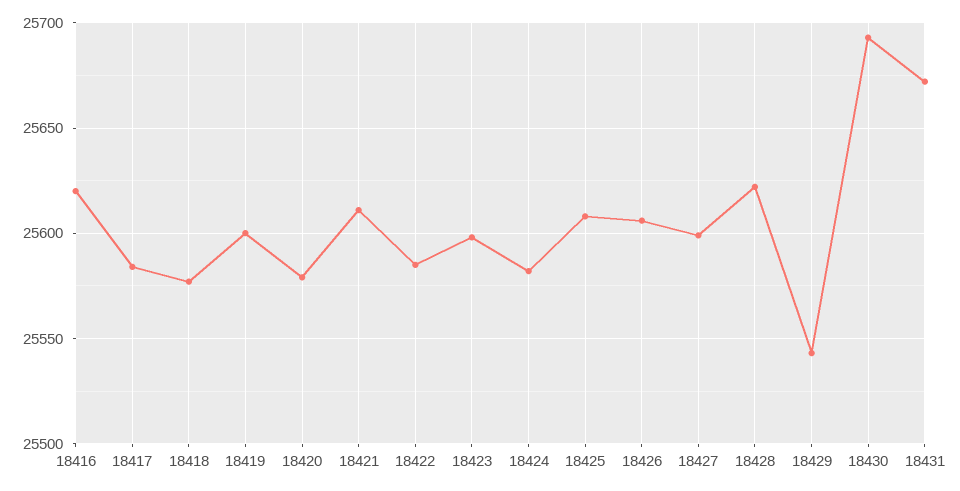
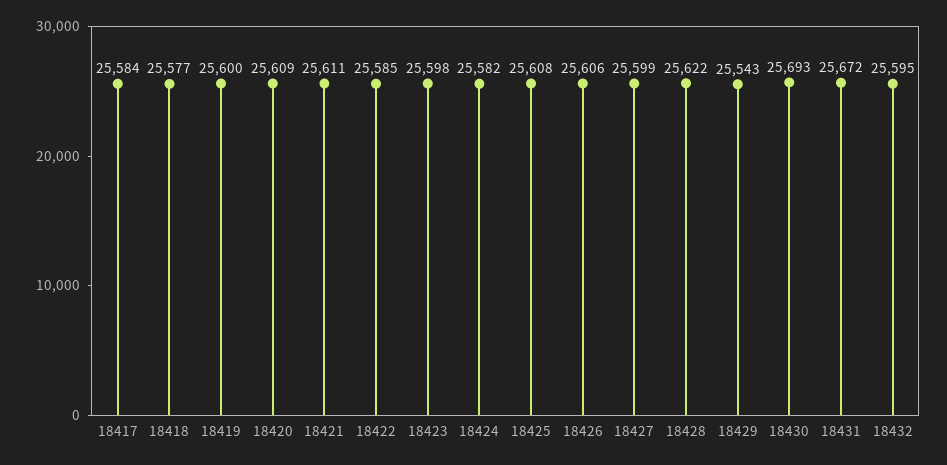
18416: 25620 -> none
18420: 25580 -> 25609
18432: none -> 25595

